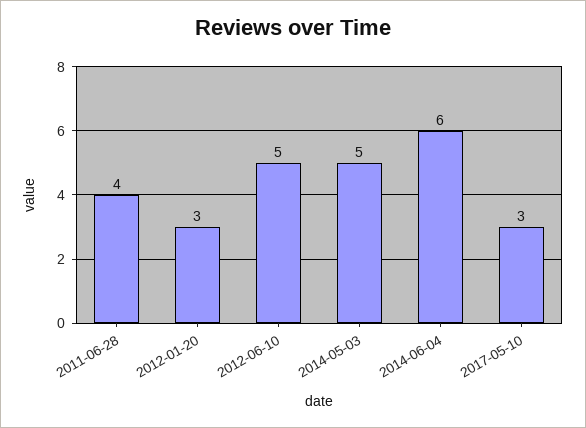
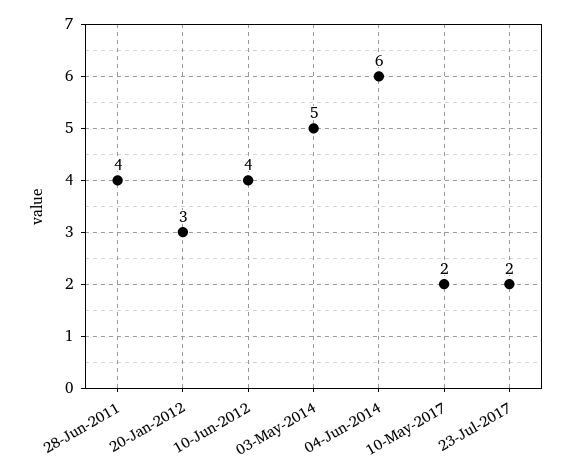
2012-06-10: 5 -> 4
2017-05-10: 3 -> 2
23-Jul-2017: none -> 2

